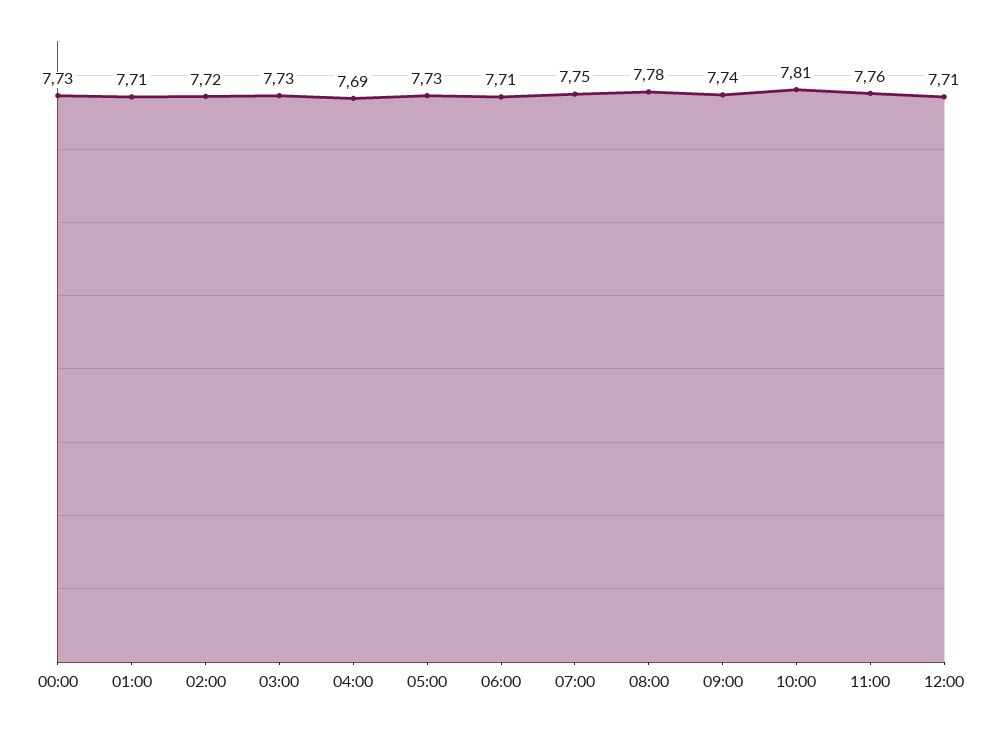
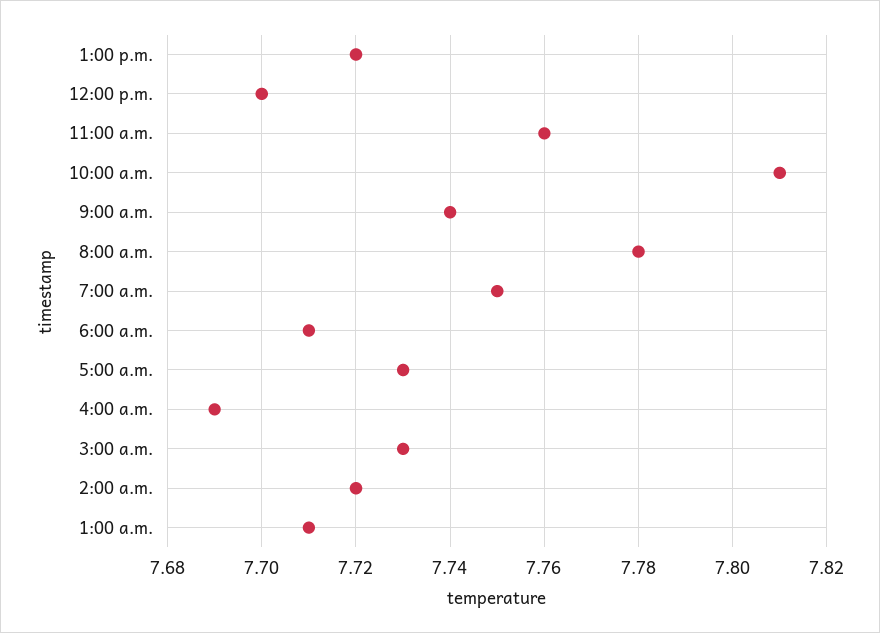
00:00: 7.73 -> none
12:00: 7.71 -> 7.7
1:00 p.m.: none -> 7.72

